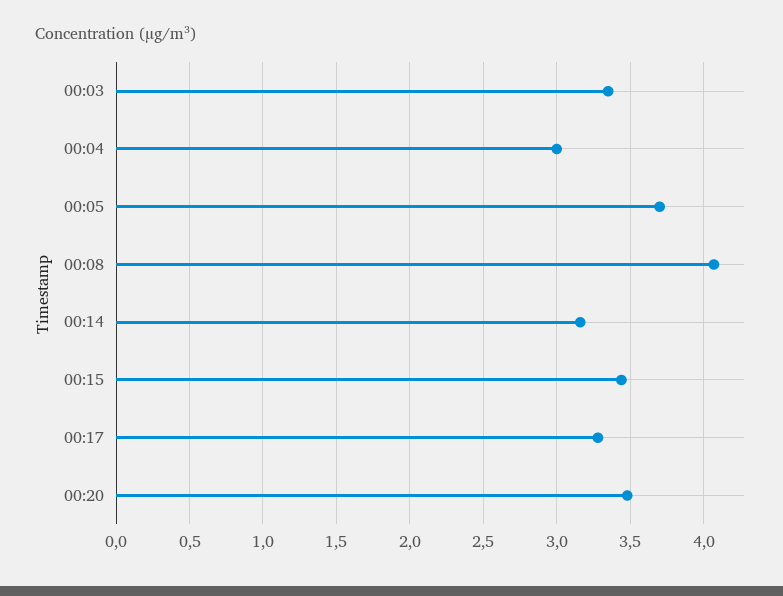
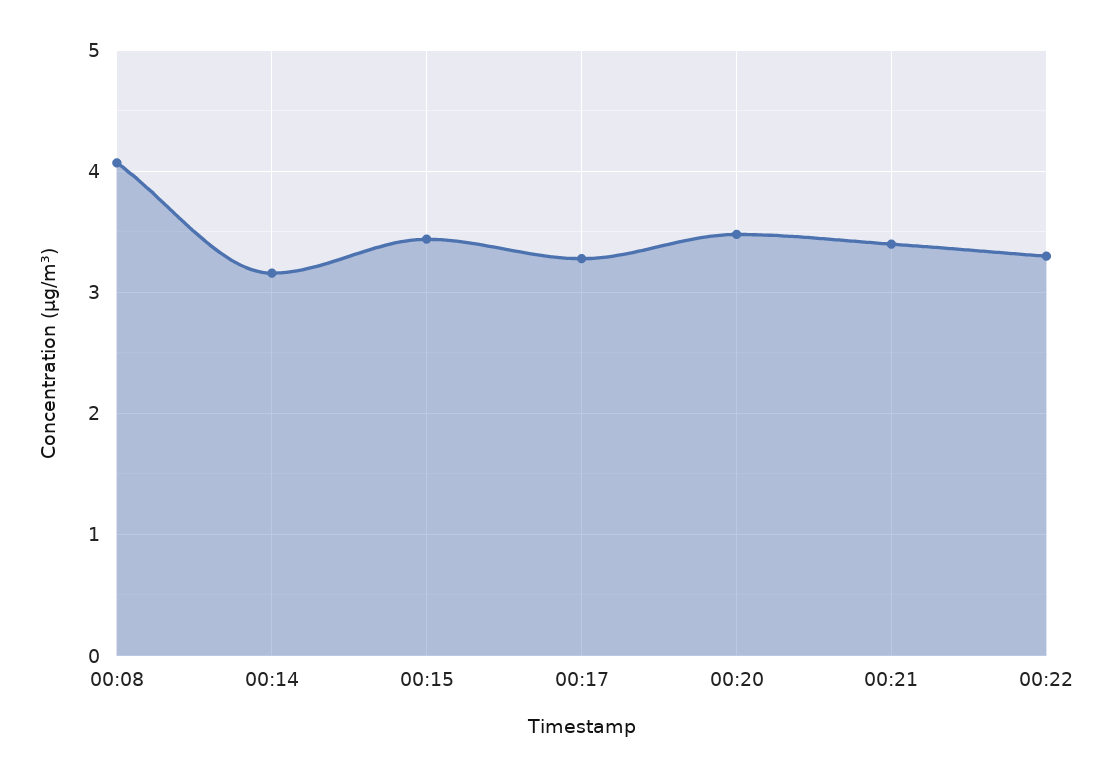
00:03: 3.35 -> none
00:04: 3 -> none
00:05: 3.7 -> none
00:21: none -> 3.4
00:22: none -> 3.3

